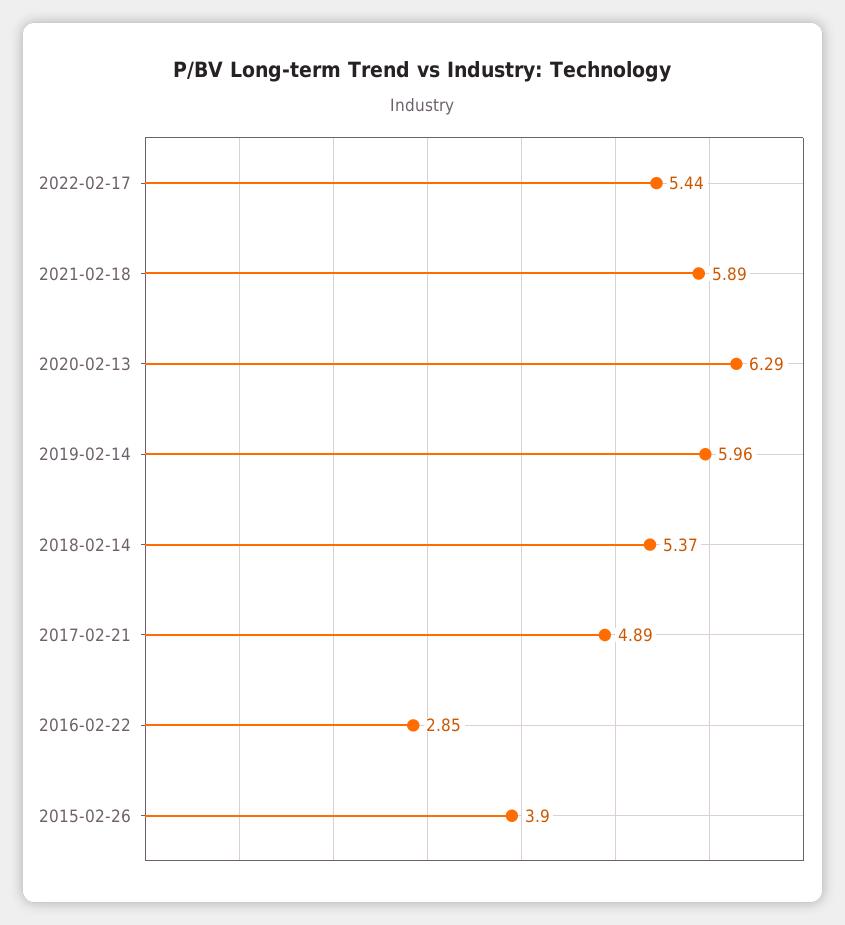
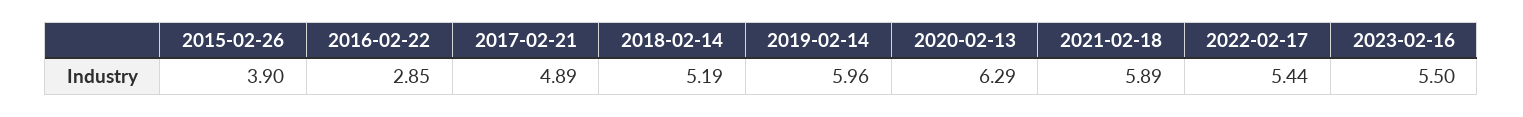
2018-02-14: 5.37 -> 5.19
2023-02-16: none -> 5.5

